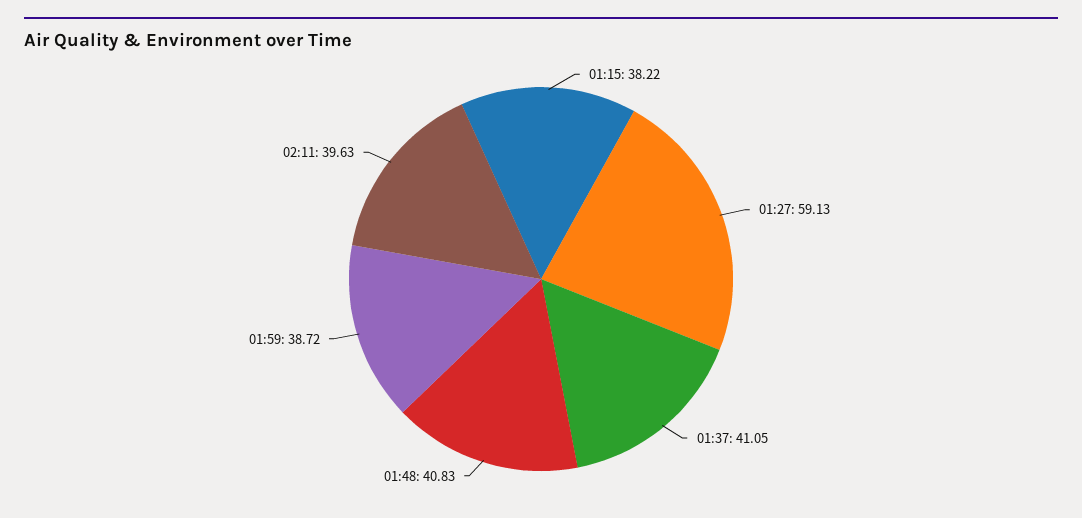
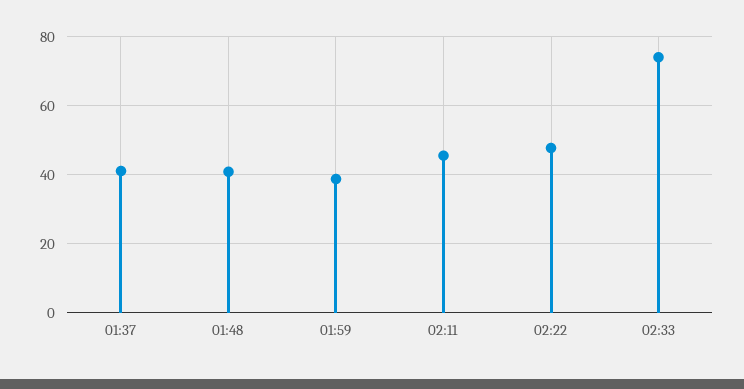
01:15: 38.22 -> none
01:27: 59.13 -> none
02:11: 39.63 -> 46
02:22: none -> 48
02:33: none -> 74

